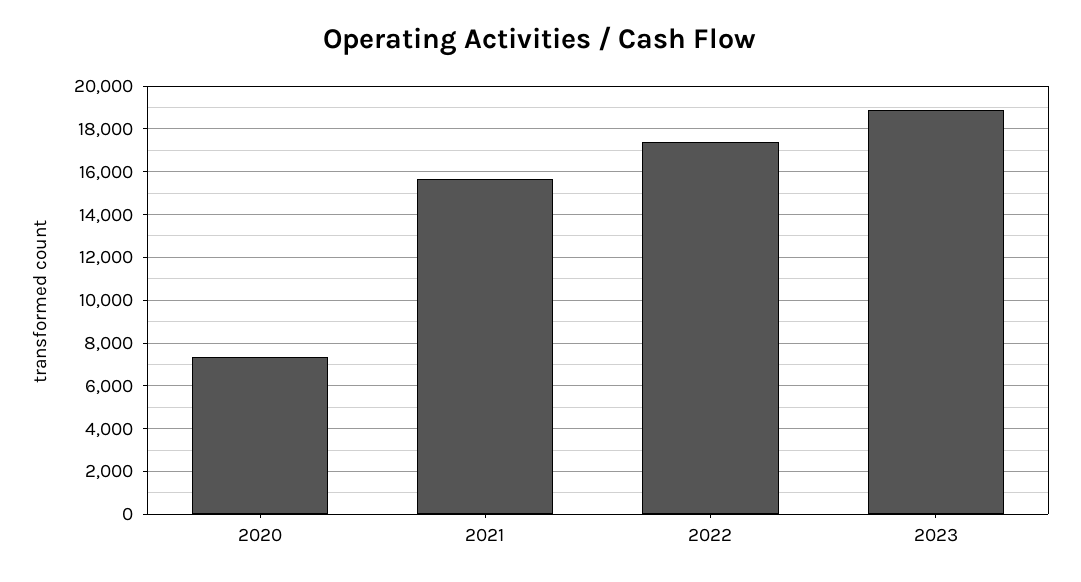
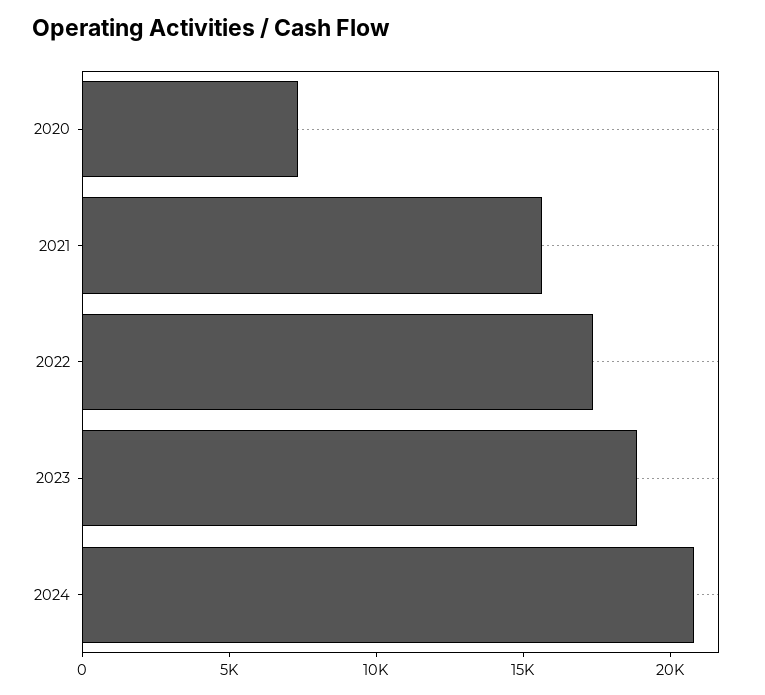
2024: none -> 21000

